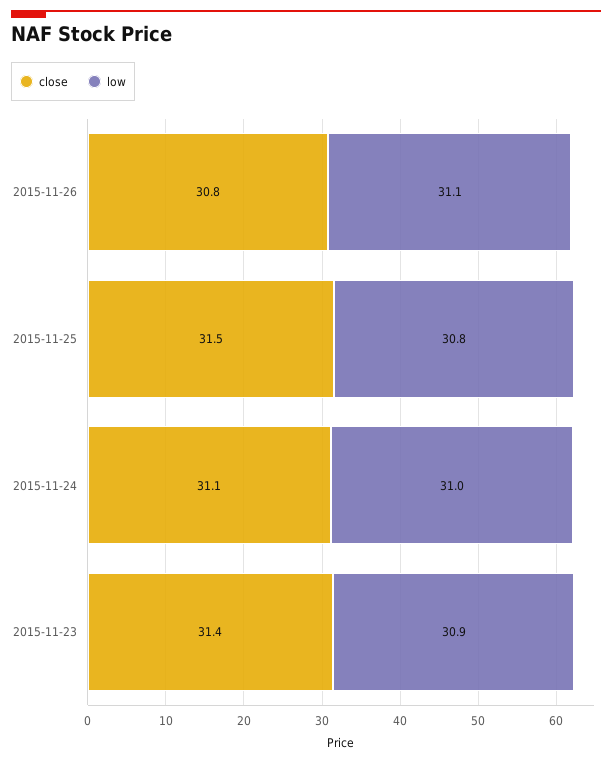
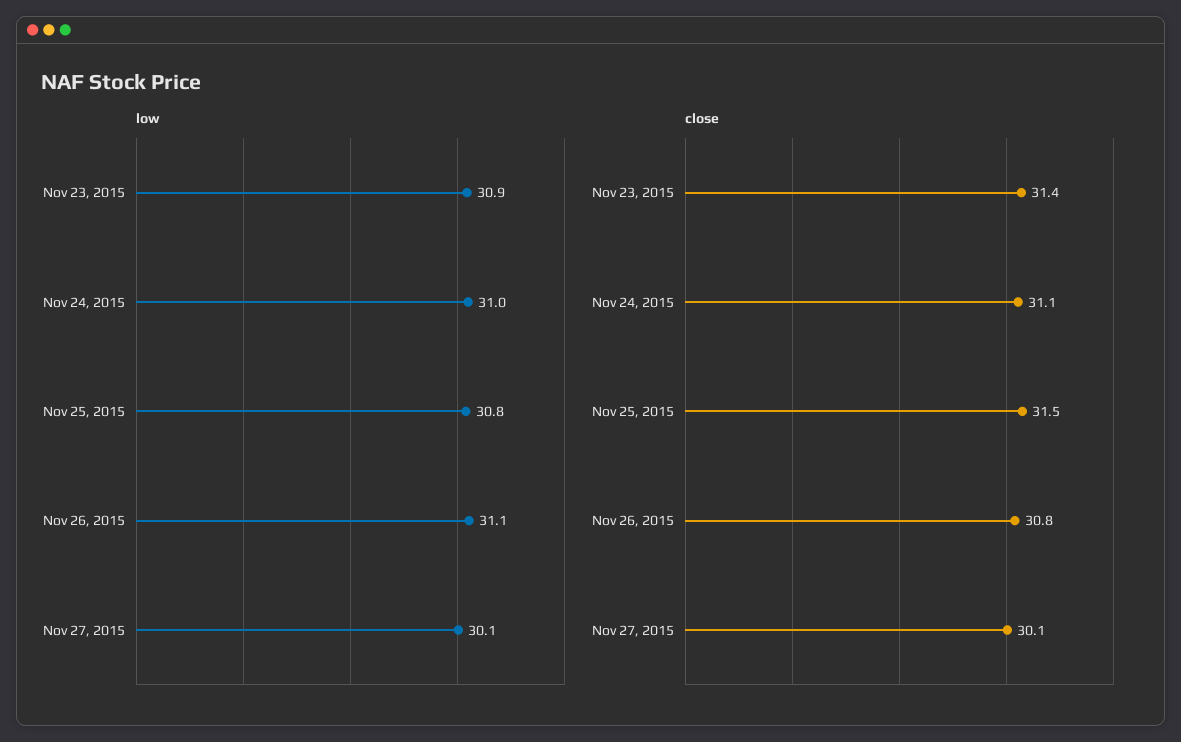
low, Nov 27, 2015: none -> 30.1
close, Nov 27, 2015: none -> 30.1

